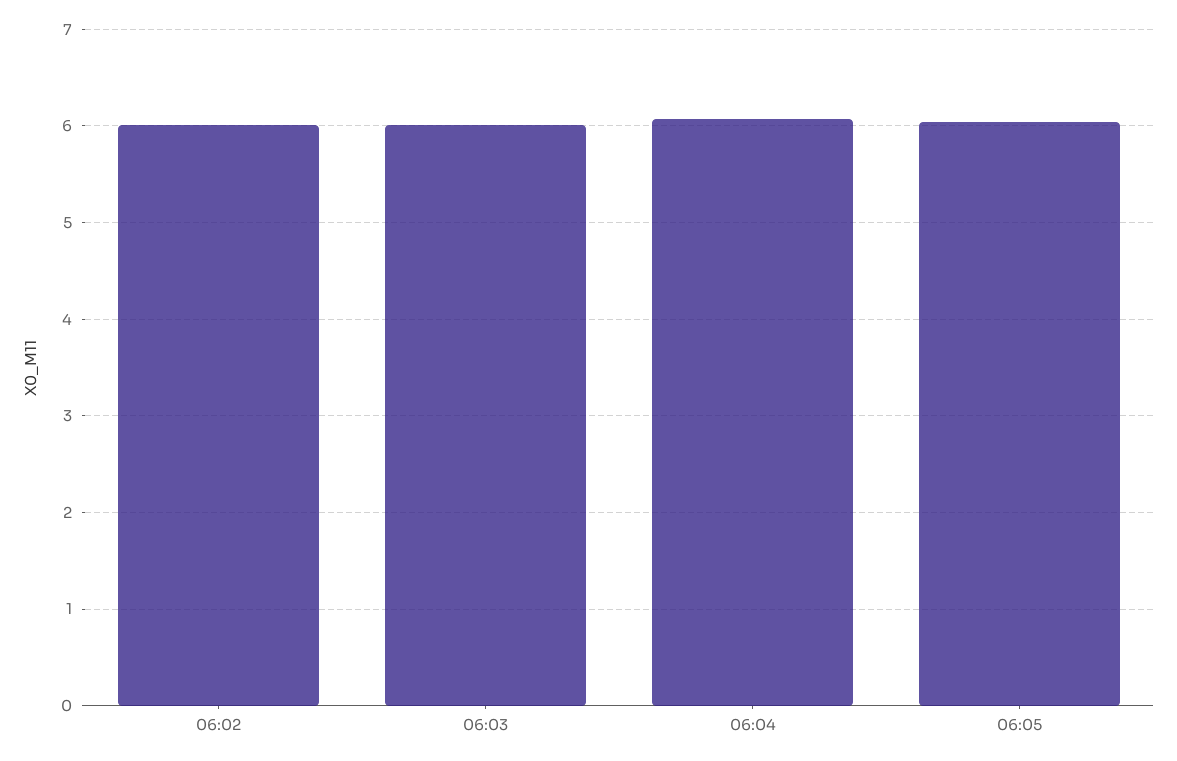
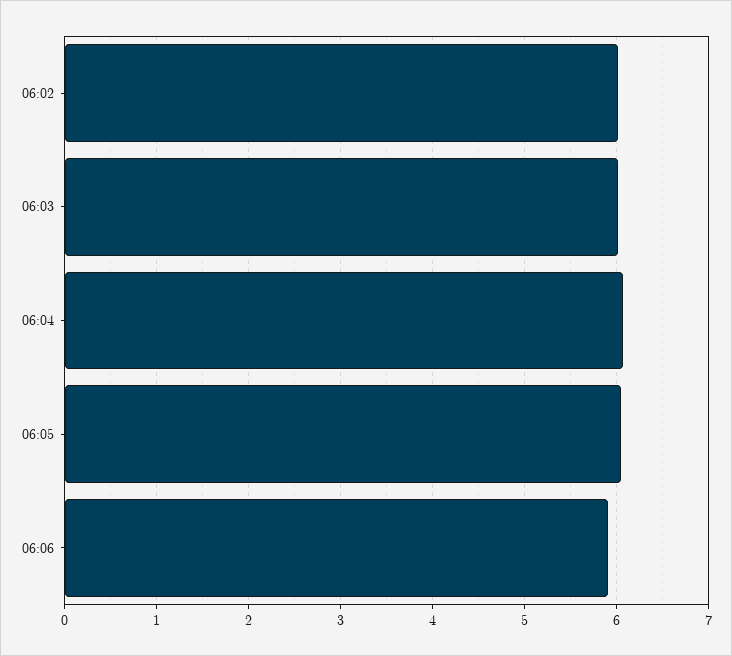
06:06: none -> 5.9

